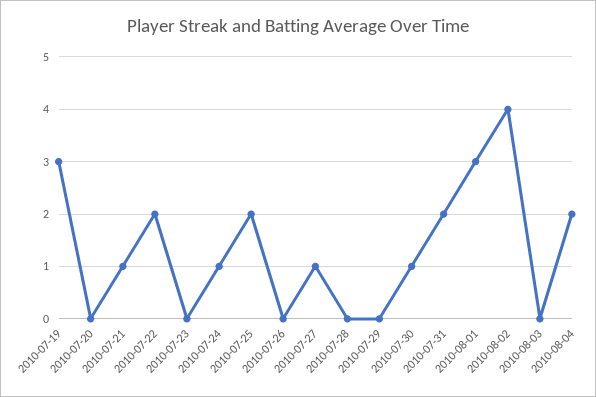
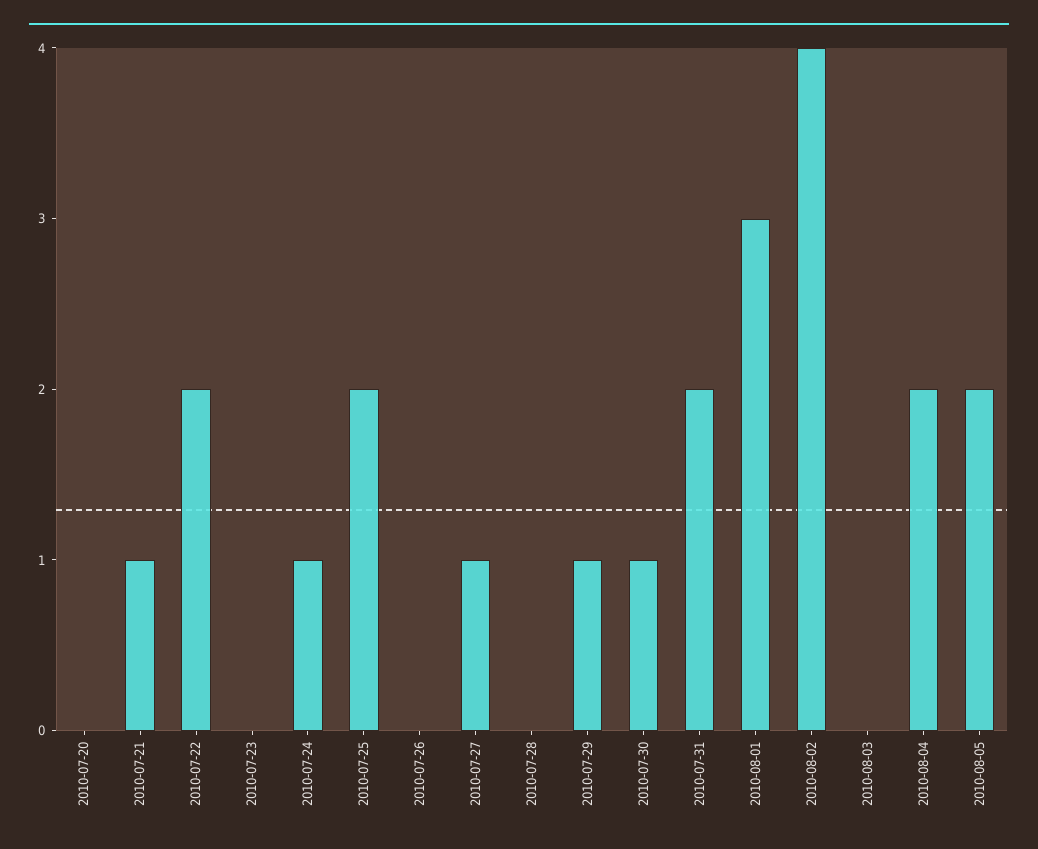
2010-07-19: 3 -> none
2010-07-29: 0 -> 1
2010-08-05: none -> 2

